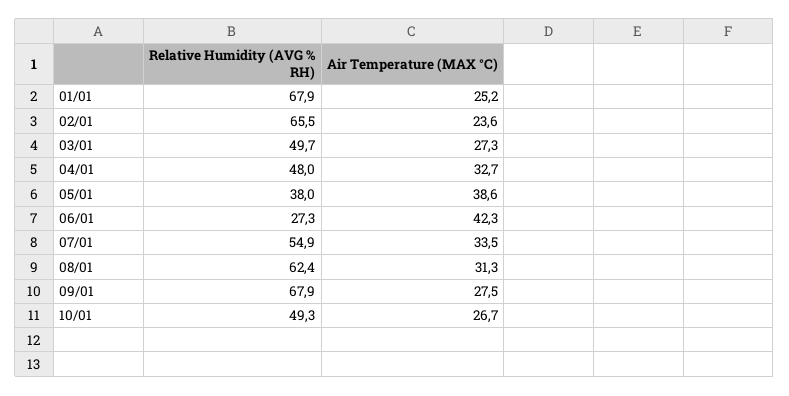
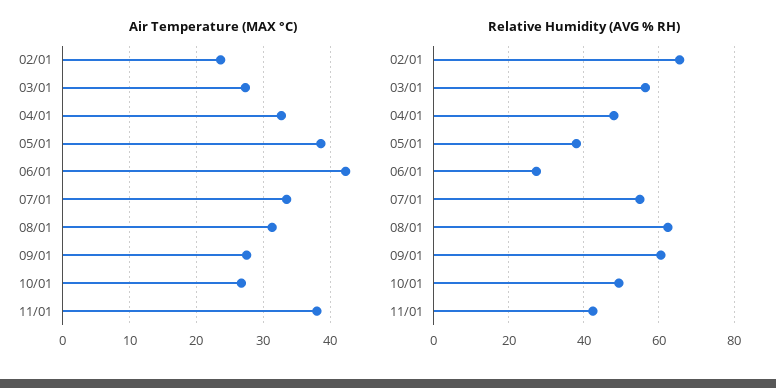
Relative Humidity (AVG % RH), 01/01: 67.9 -> none
Air Temperature (MAX °C), 01/01: 25.2 -> none
Relative Humidity (AVG % RH), 03/01: 49.7 -> 56
Relative Humidity (AVG % RH), 09/01: 67.9 -> 60
Air Temperature (MAX °C), 11/01: none -> 38
Relative Humidity (AVG % RH), 11/01: none -> 42

